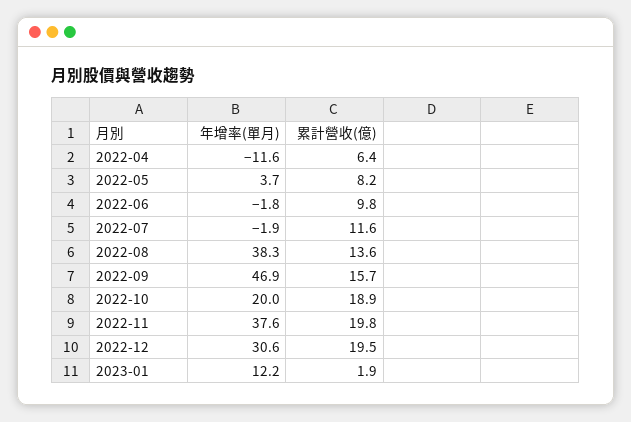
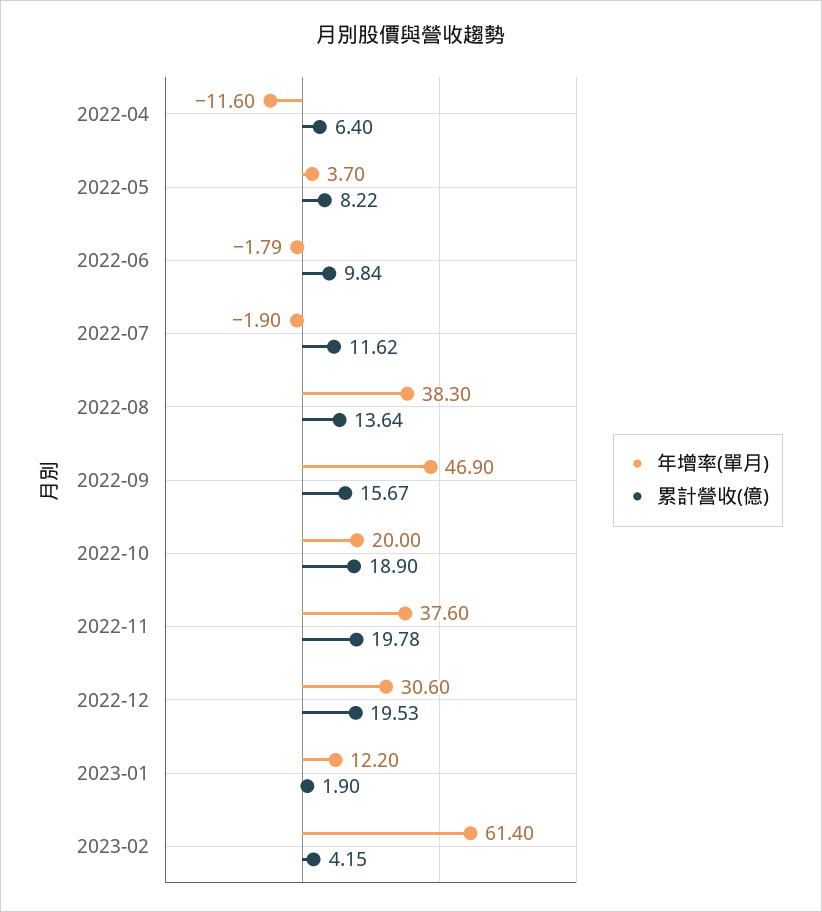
年增率(單月), 2023-02: none -> 61.4
累計營收(億), 2023-02: none -> 4.15

